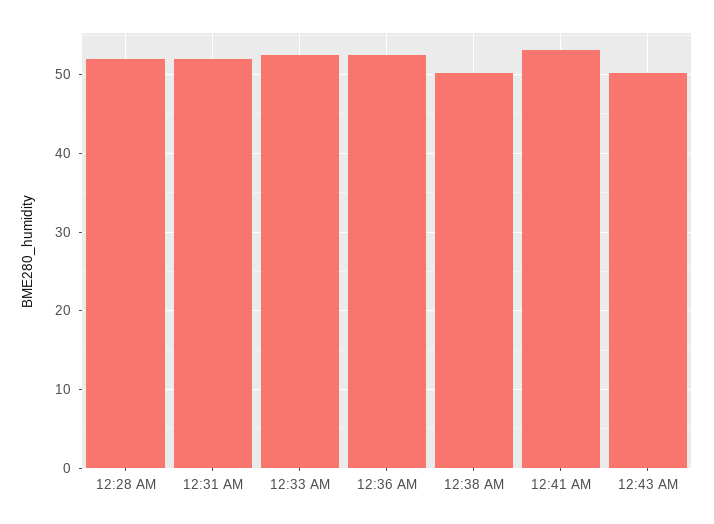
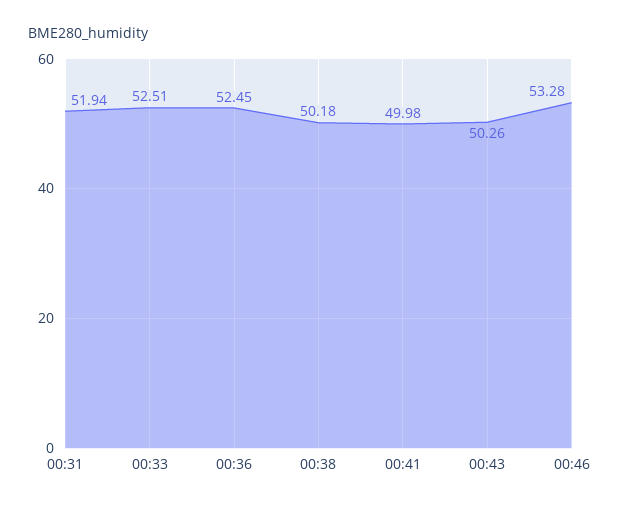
12:28 AM: 52 -> none
12:41 AM: 53 -> 49.98
00:46: none -> 53.28

